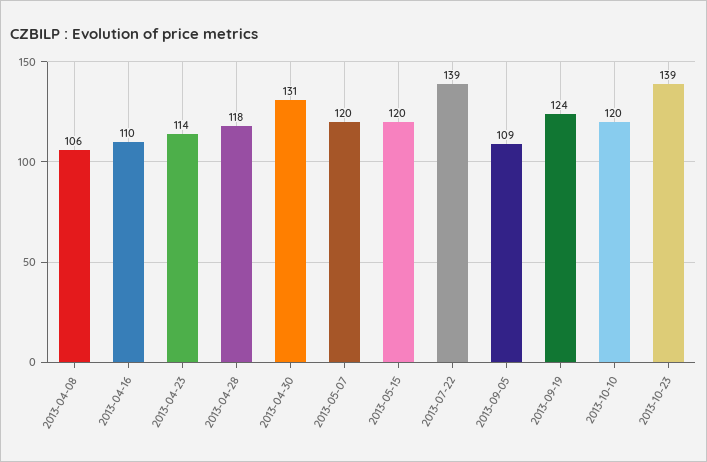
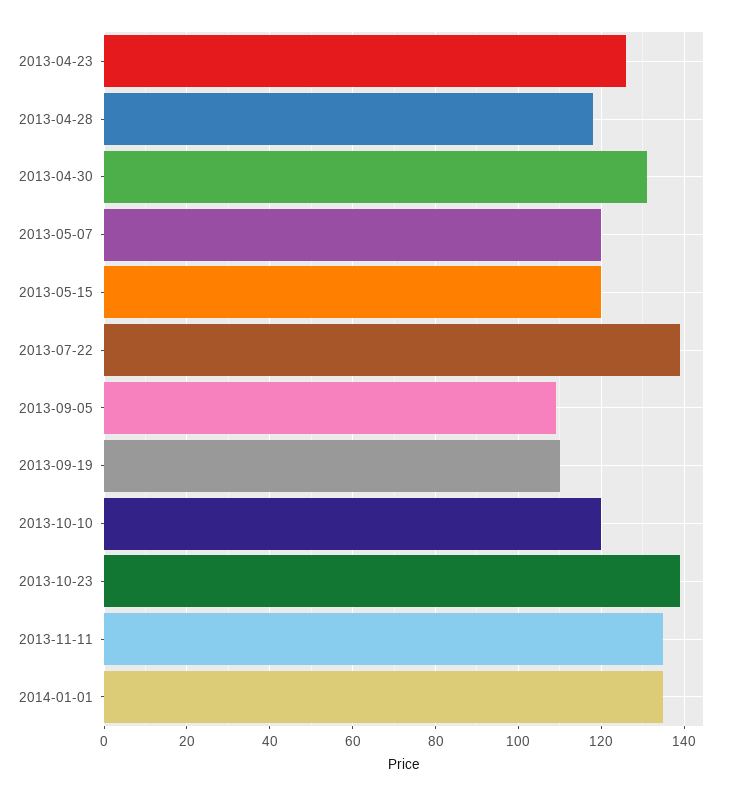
2013-04-08: 106 -> none
2013-04-16: 110 -> none
2013-04-23: 114 -> 125
2013-09-19: 124 -> 110
2013-11-11: none -> 135
2014-01-01: none -> 135

